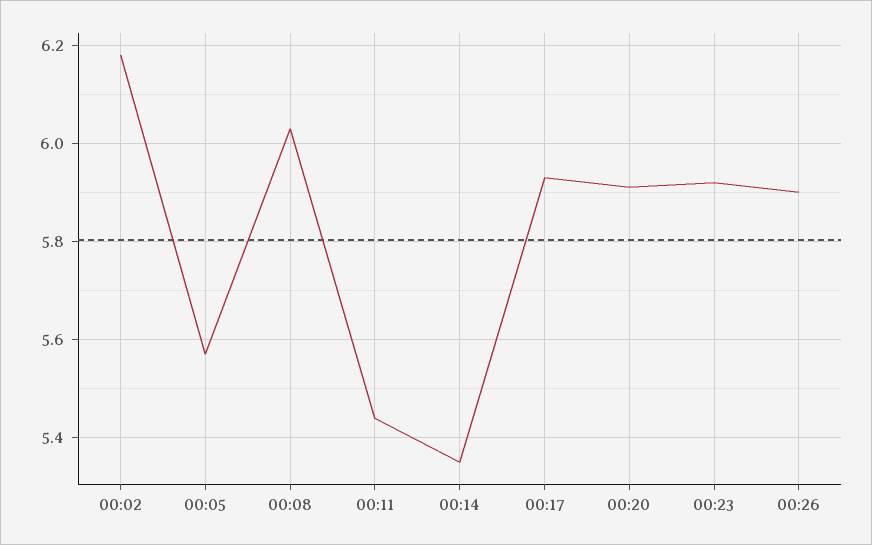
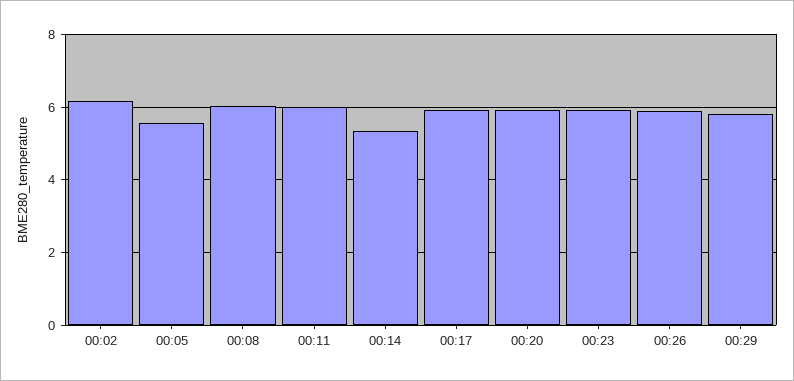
00:11: 5.45 -> 6
00:29: none -> 5.8

